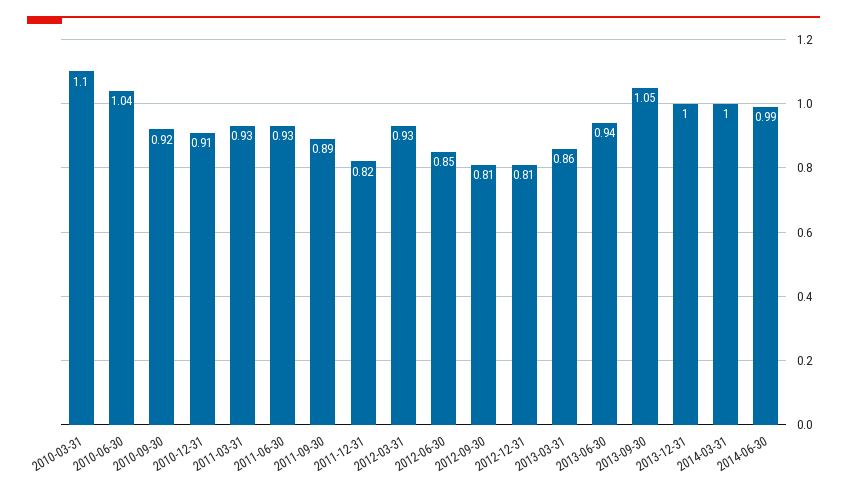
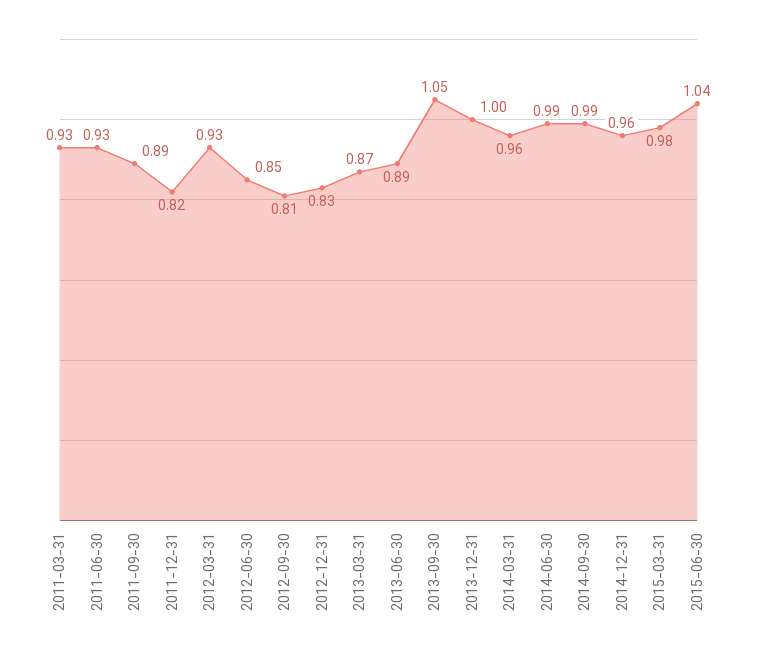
2010-03-31: 1.1 -> none
2010-06-30: 1.04 -> none
2010-09-30: 0.92 -> none
2010-12-31: 0.91 -> none
2012-12-31: 0.81 -> 0.83
2013-03-31: 0.86 -> 0.87
2013-06-30: 0.94 -> 0.89
2014-03-31: 1 -> 0.96
2014-09-30: none -> 0.99
2014-12-31: none -> 0.96
2015-03-31: none -> 0.98
2015-06-30: none -> 1.04

